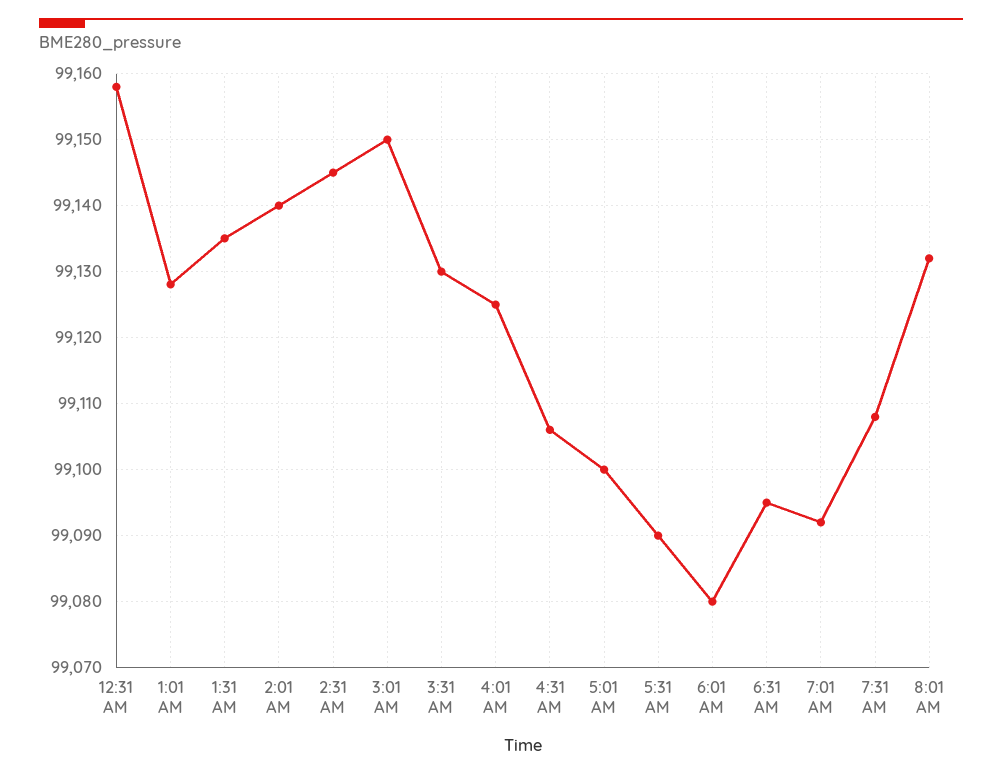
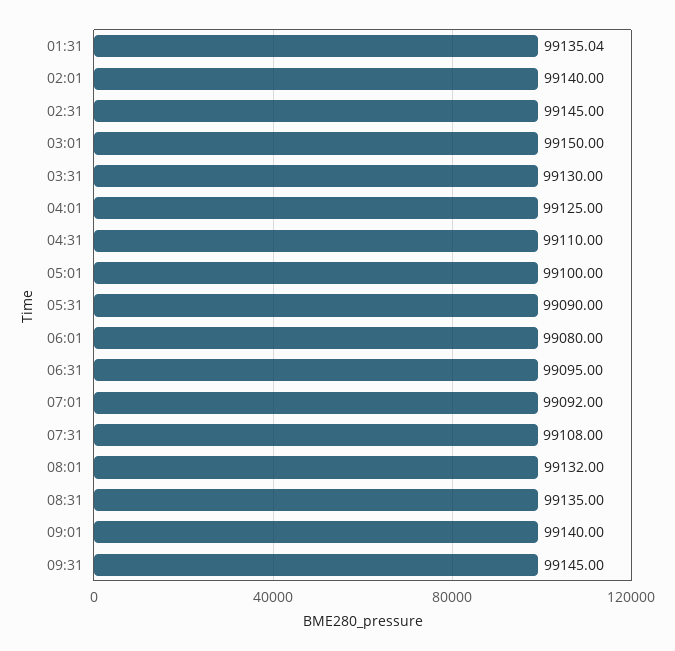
12:31 AM: 99158 -> none
1:01 AM: 99128 -> none
4:31 AM: 99106 -> 99110
08:31: none -> 99135
09:01: none -> 99140
09:31: none -> 99145

